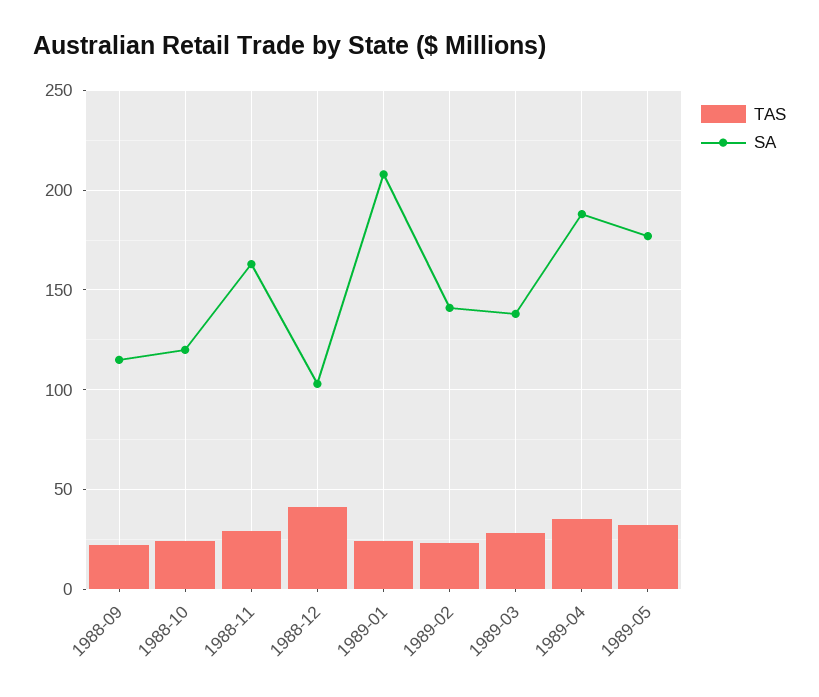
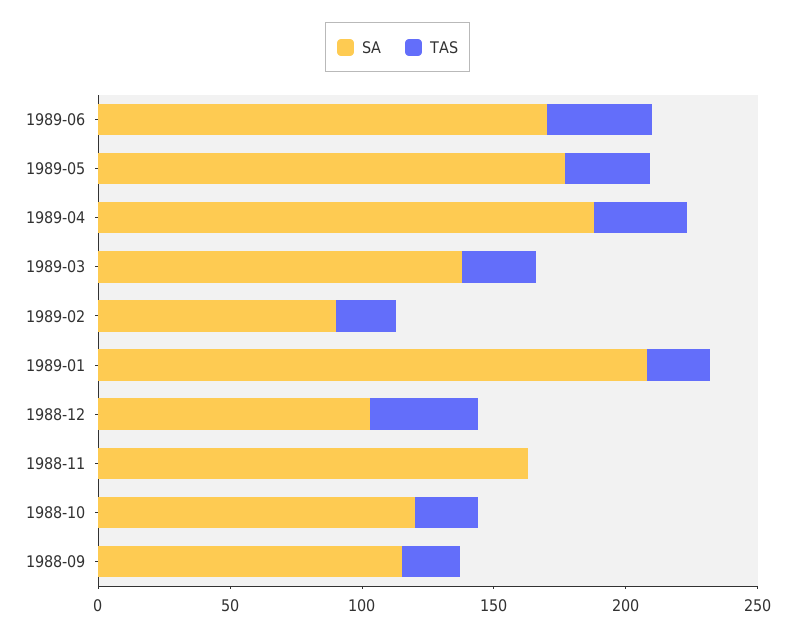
TAS, 1988-11: 30 -> 0
SA, 1989-02: 140 -> 90
SA, 1989-06: none -> 170
TAS, 1989-06: none -> 40

